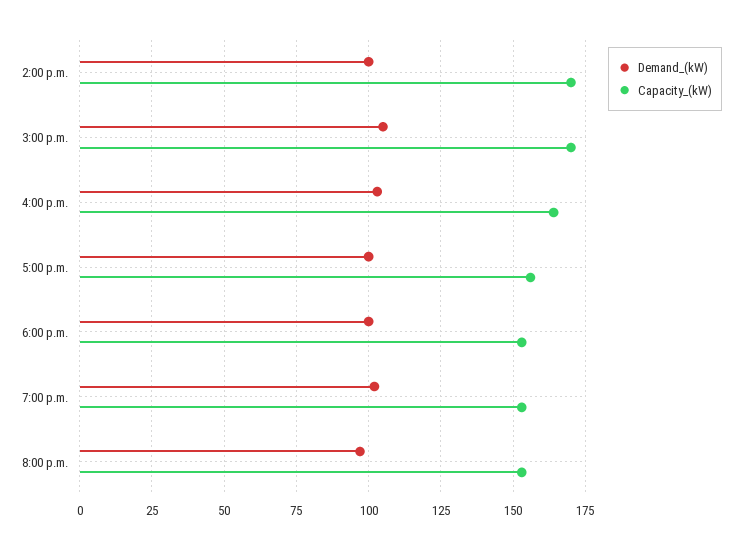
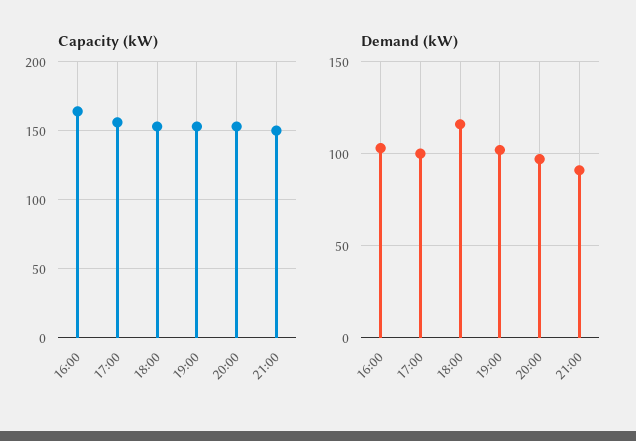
Demand_(kW), 2:00 p.m.: 100 -> none
Capacity_(kW), 2:00 p.m.: 170 -> none
Demand_(kW), 3:00 p.m.: 105 -> none
Capacity_(kW), 3:00 p.m.: 170 -> none
Demand_(kW), 6:00 p.m.: 100 -> 115
Capacity_(kW), 21:00: none -> 150
Demand_(kW), 21:00: none -> 90

